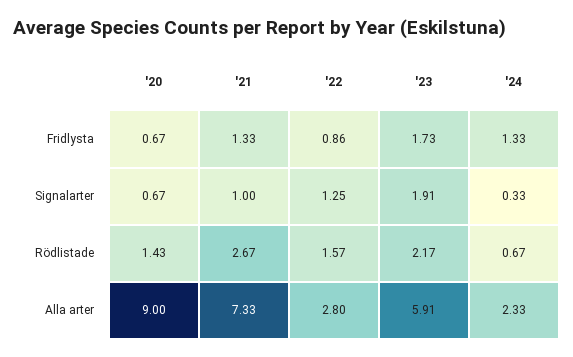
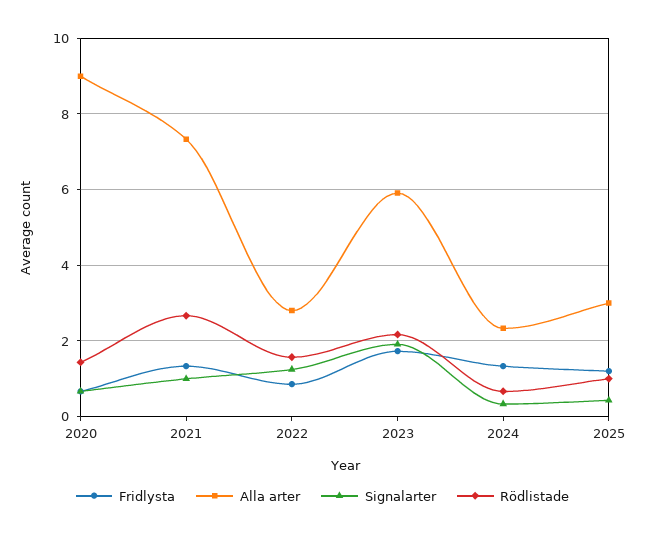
Fridlysta, 2025: none -> 1.2
Alla arter, 2025: none -> 3
Signalarter, 2025: none -> 0.4
Rödlistade, 2025: none -> 1

